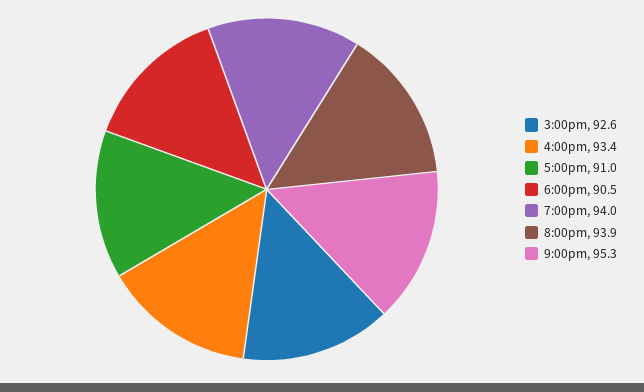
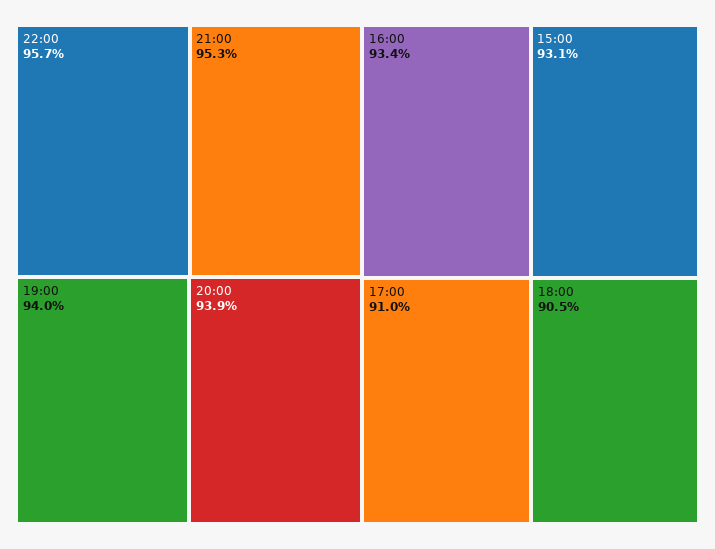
3:00pm: 92.6 -> 93.1
22:00: none -> 95.7

